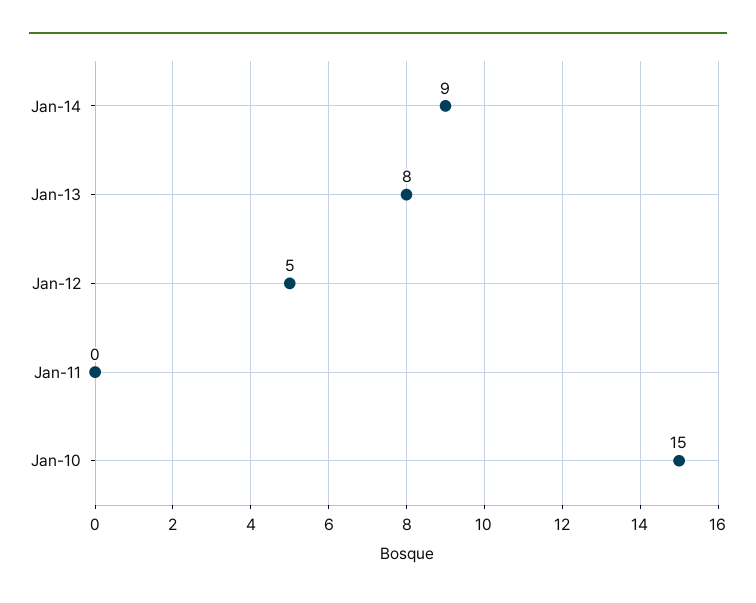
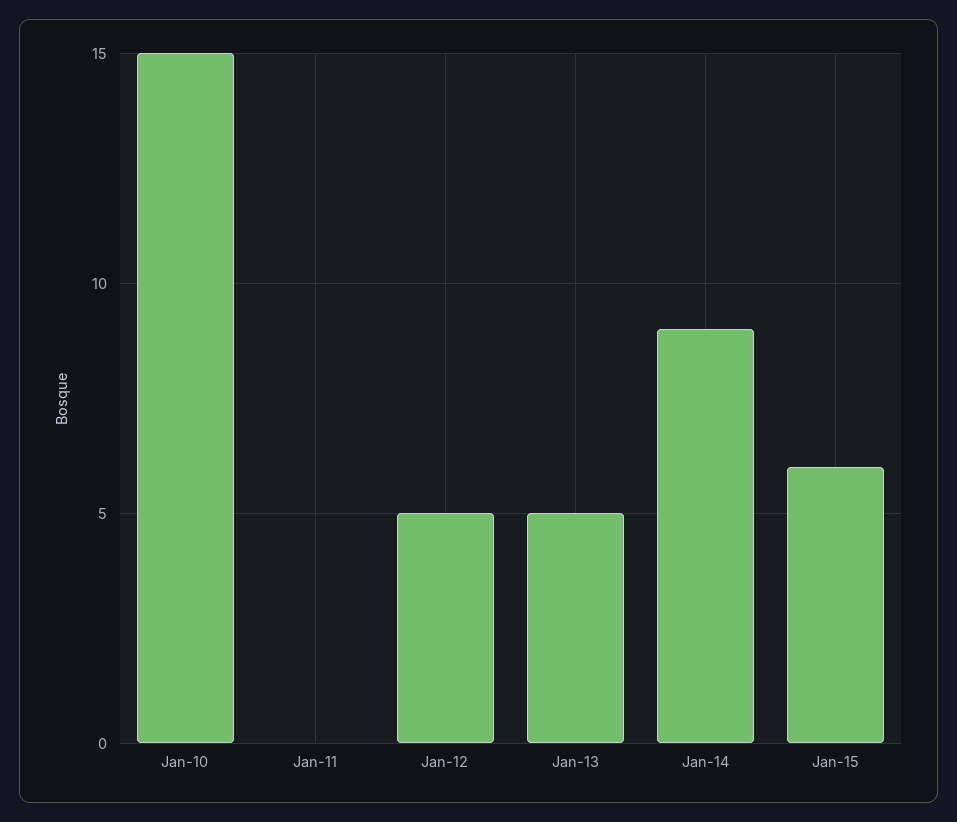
Jan-13: 8 -> 5
Jan-15: none -> 6

